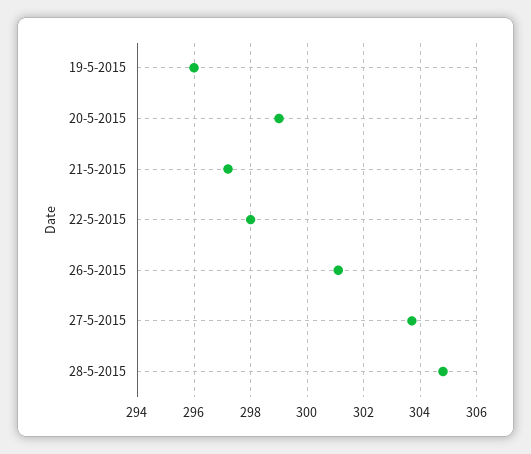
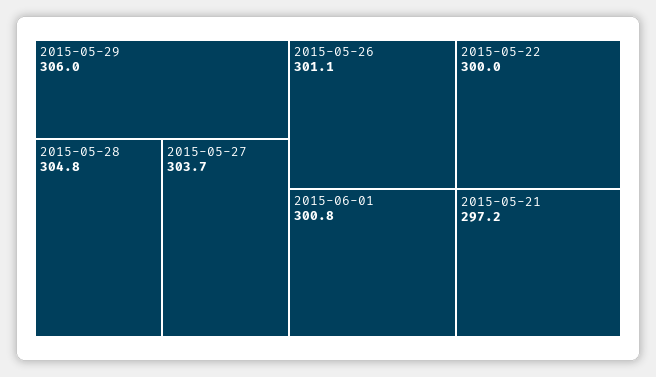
19-5-2015: 296 -> none
20-5-2015: 299 -> none
22-5-2015: 298 -> 300
2015-05-29: none -> 306
2015-06-01: none -> 300.8

